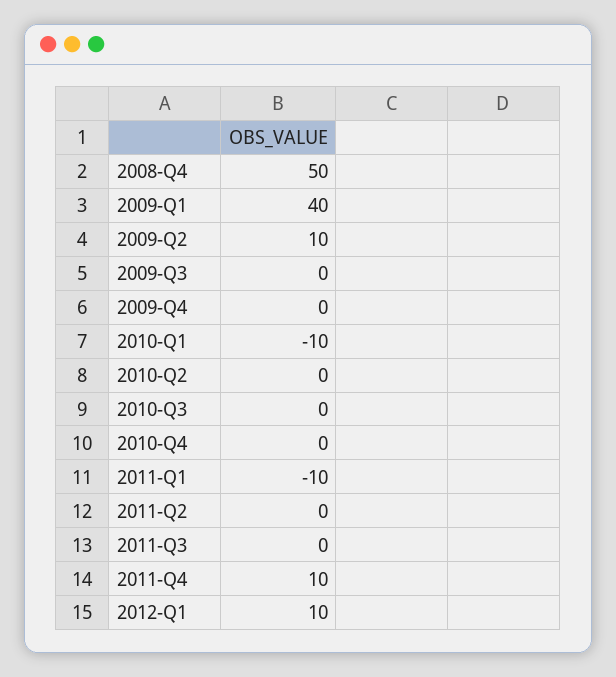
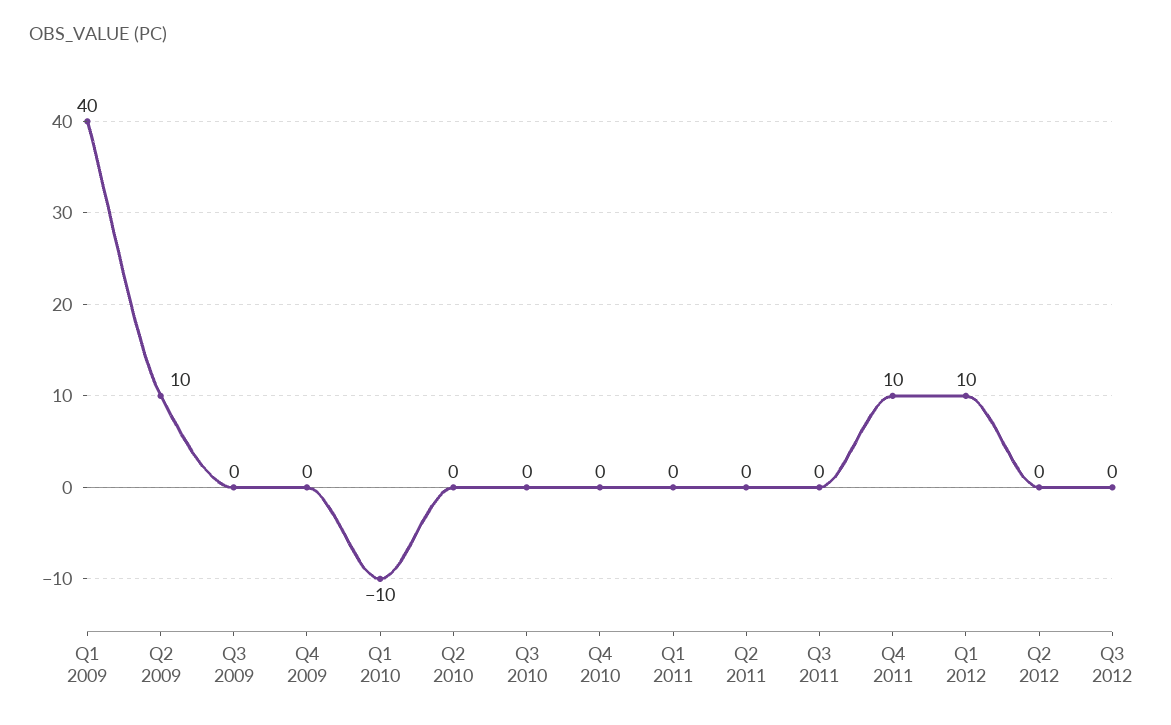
2008-Q4: 50 -> none
2011-Q1: -10 -> 0
Q2 2012: none -> 0
Q3 2012: none -> 0

